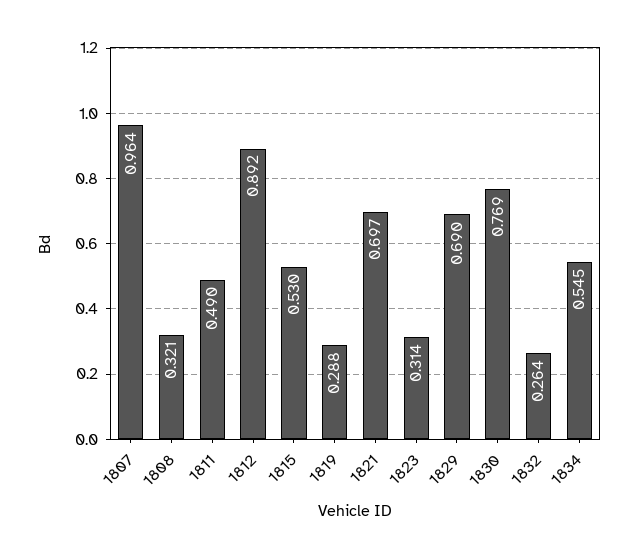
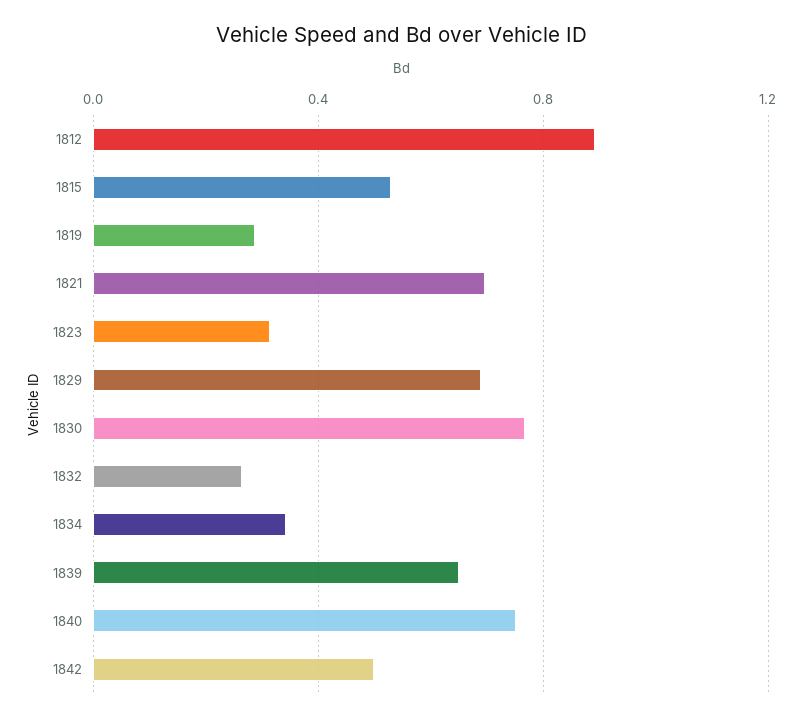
1807: 0.964 -> none
1808: 0.321 -> none
1811: 0.49 -> none
1834: 0.545 -> 0.35
1839: none -> 0.65
1840: none -> 0.75
1842: none -> 0.5

